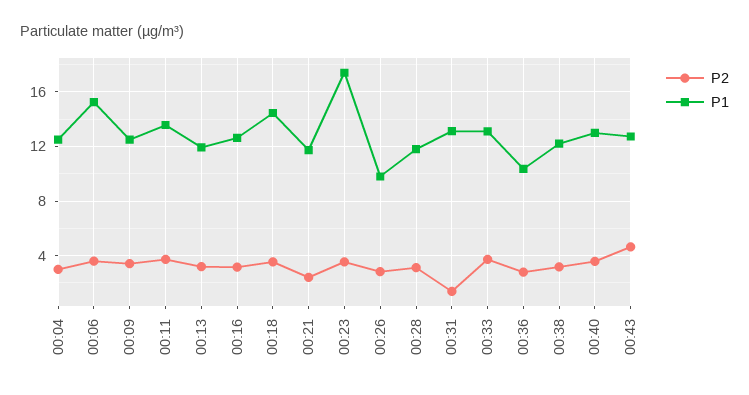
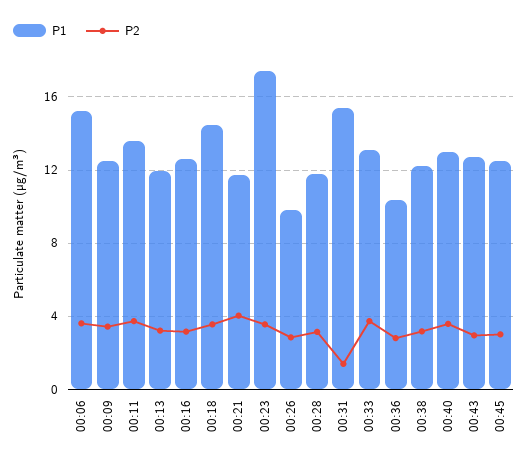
P2, 00:04: 3 -> none
P1, 00:04: 12.5 -> none
P2, 00:21: 2.5 -> 4
P1, 00:31: 13 -> 15.5
P2, 00:43: 4.5 -> 3
P1, 00:45: none -> 12.5
P2, 00:45: none -> 3

